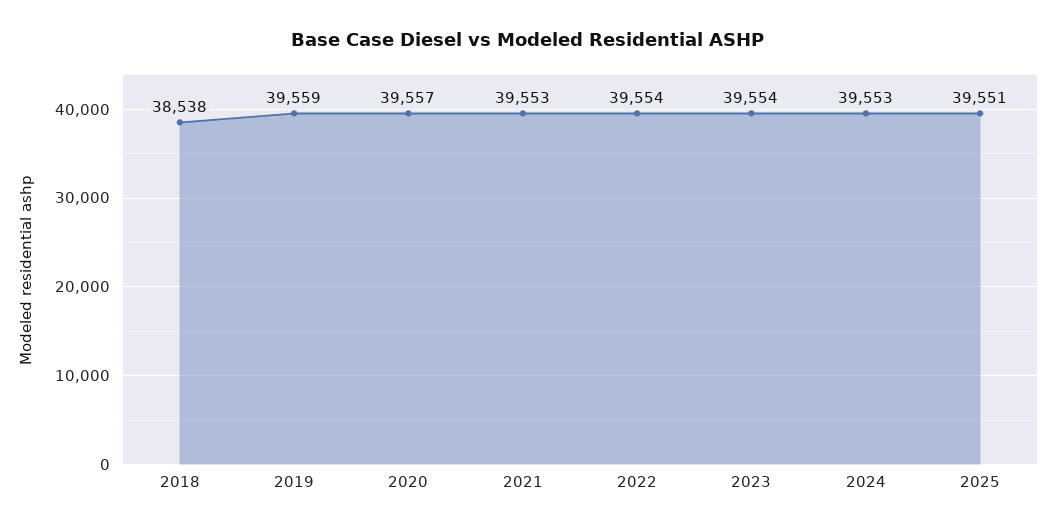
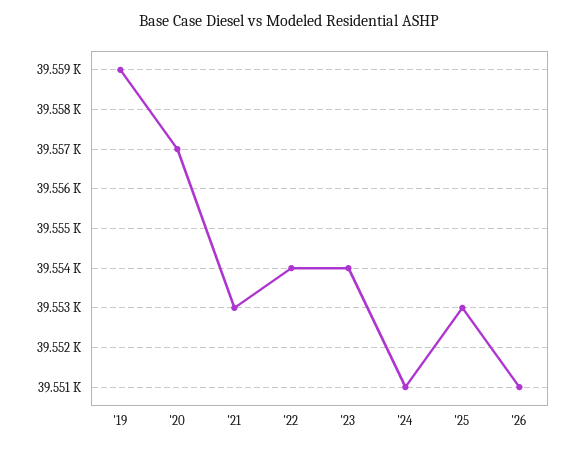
2018: 38538 -> none
2024: 39553 -> 39551
2025: 39551 -> 39553
'26: none -> 39551

